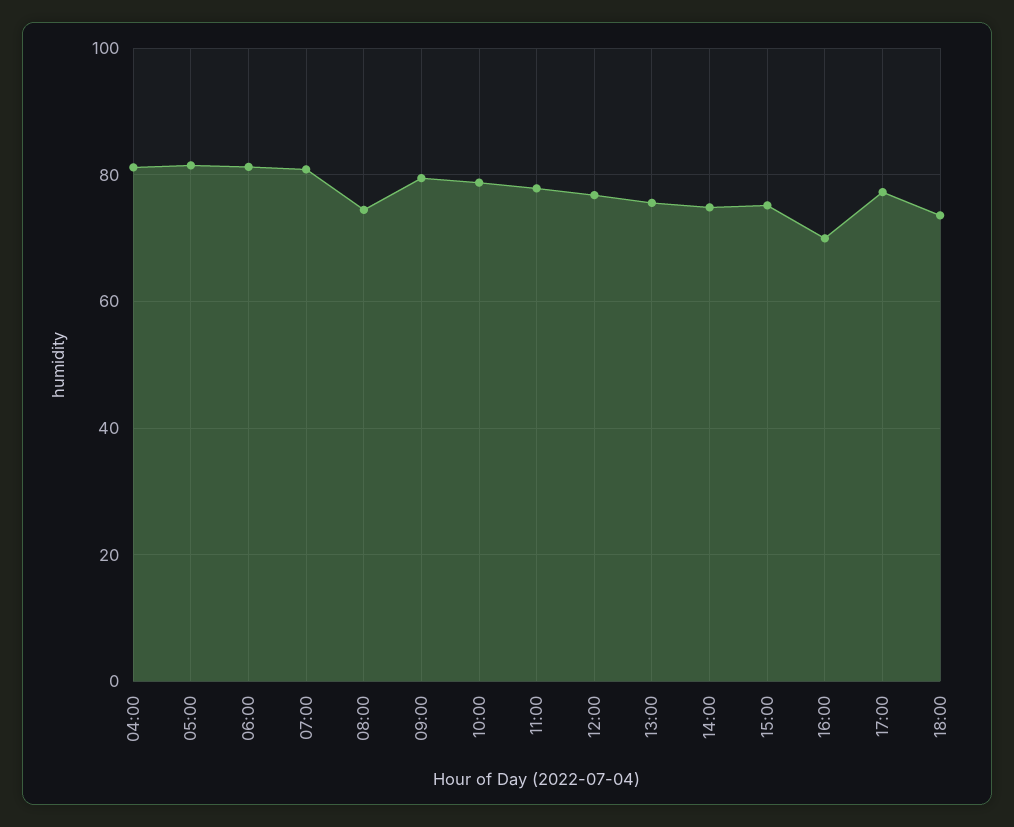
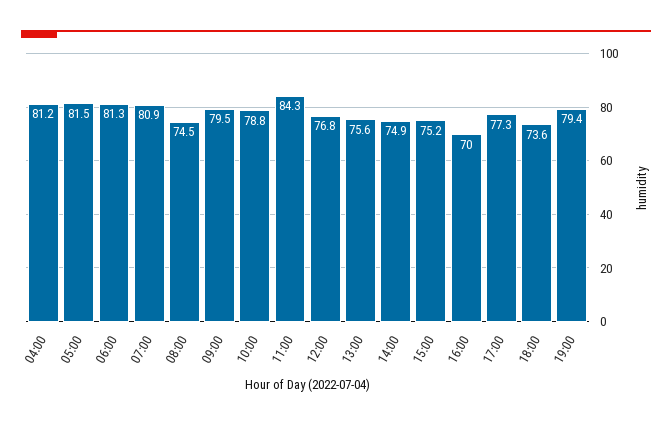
11:00: 78 -> 84.3
19:00: none -> 79.4

